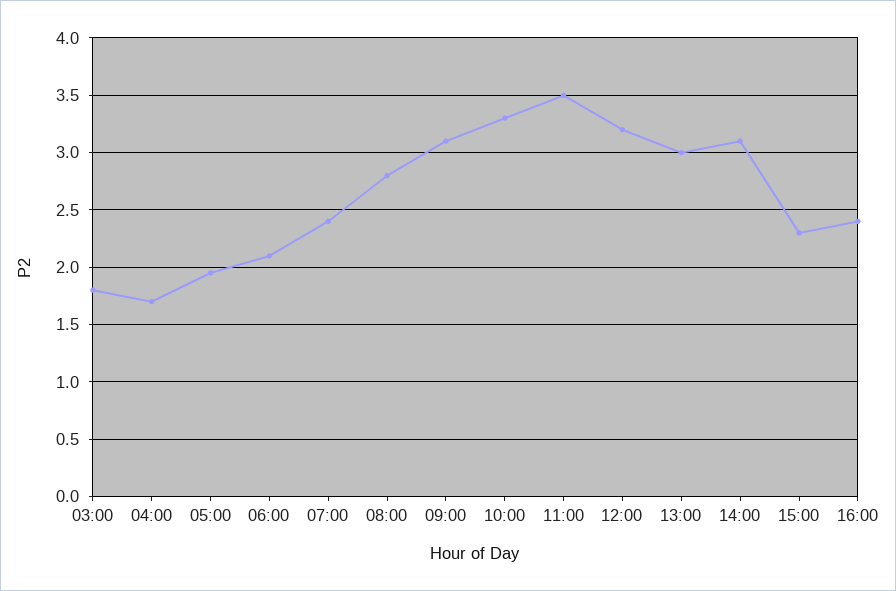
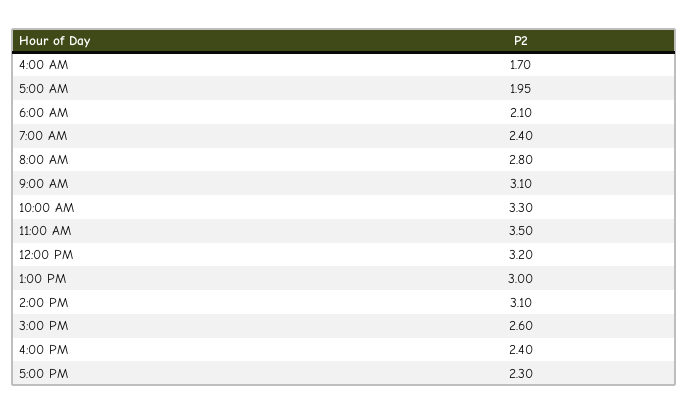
03:00: 1.8 -> none
15:00: 2.3 -> 2.6
5:00 PM: none -> 2.3

